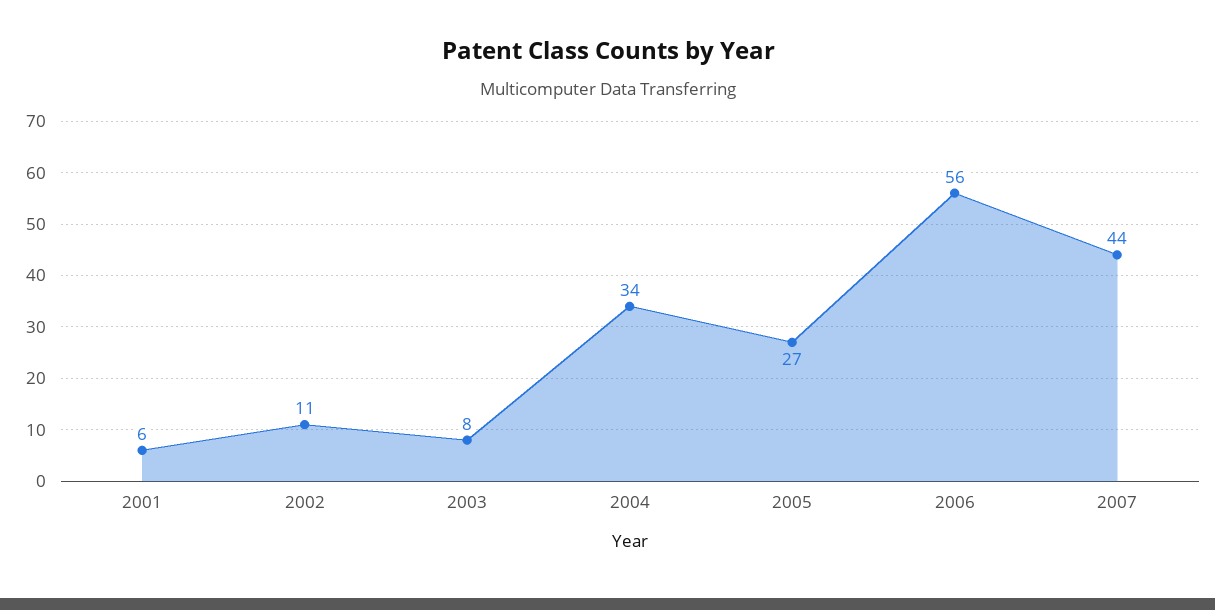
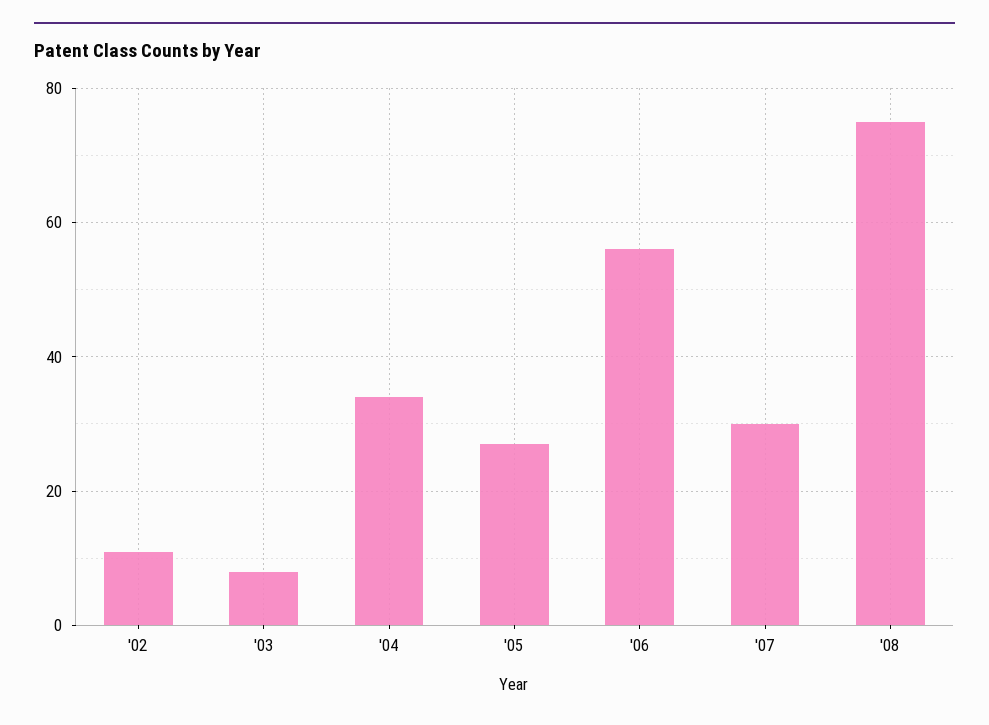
2001: 6 -> none
2007: 44 -> 30
'08: none -> 75

